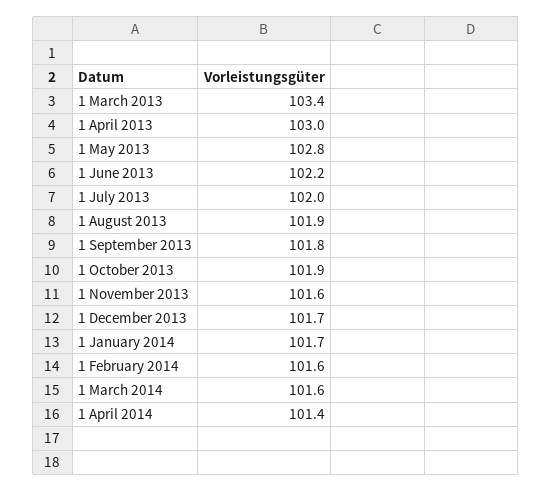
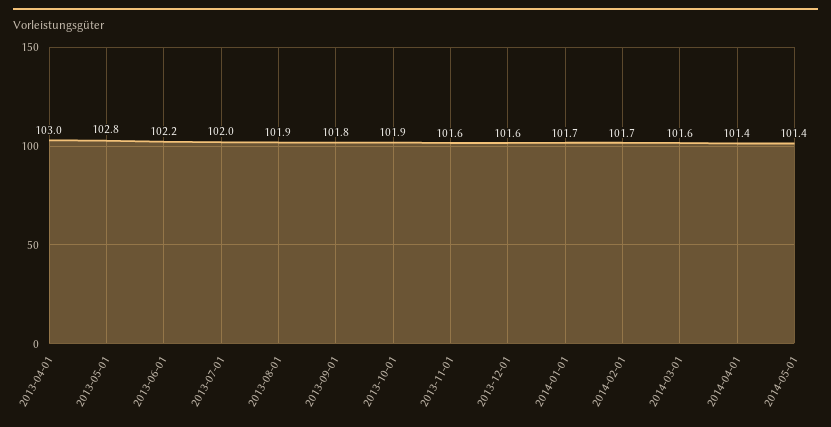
1 March 2013: 103.4 -> none
1 December 2013: 101.7 -> 101.6
1 February 2014: 101.6 -> 101.7
2014-05-01: none -> 101.4

